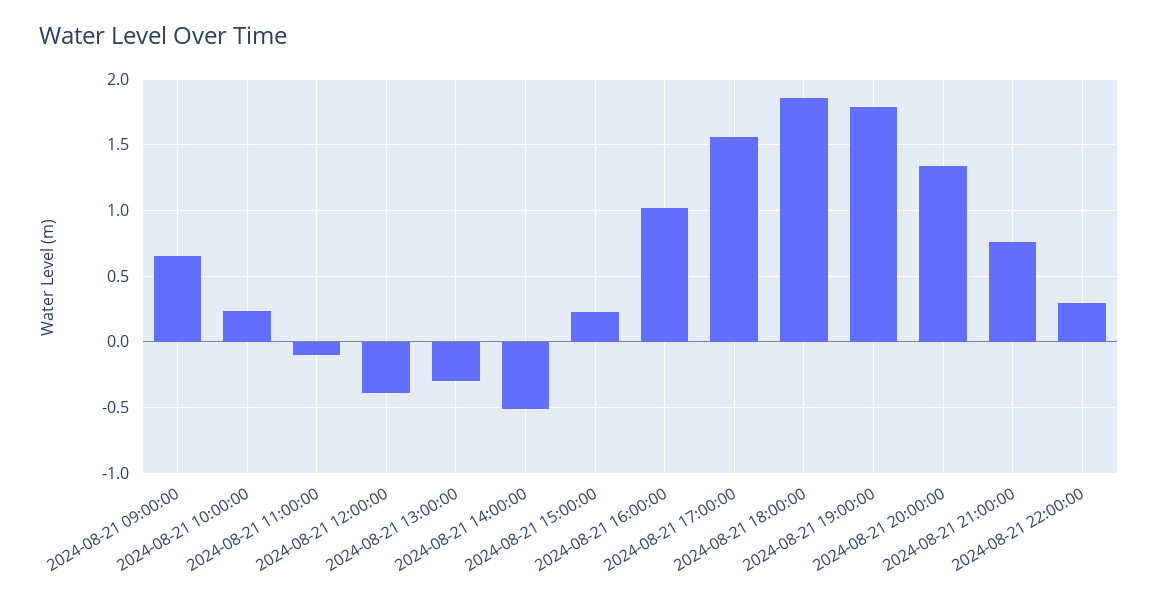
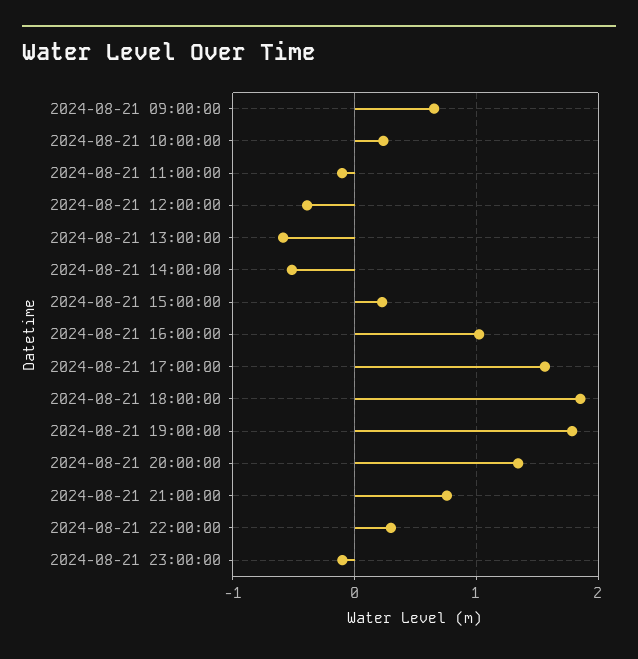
2024-08-21 13:00:00: -0.3 -> -0.6
2024-08-21 23:00:00: none -> -0.1

